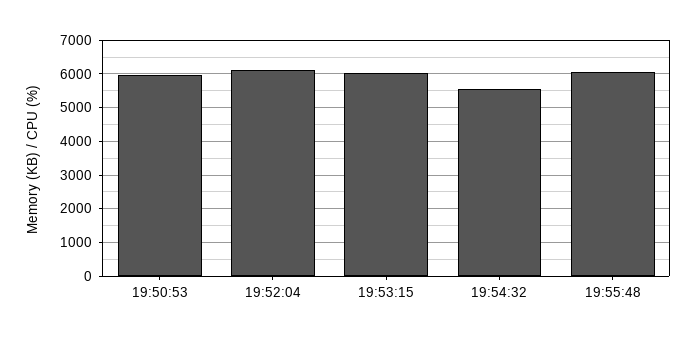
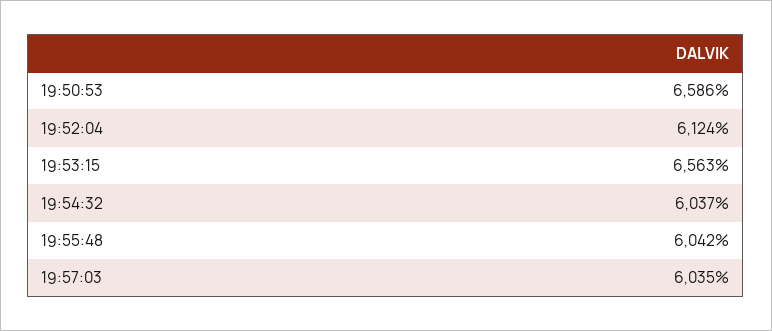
19:50:53: 6000 -> 6586
19:53:15: 6000 -> 6563
19:54:32: 5600 -> 6037
19:57:03: none -> 6035

